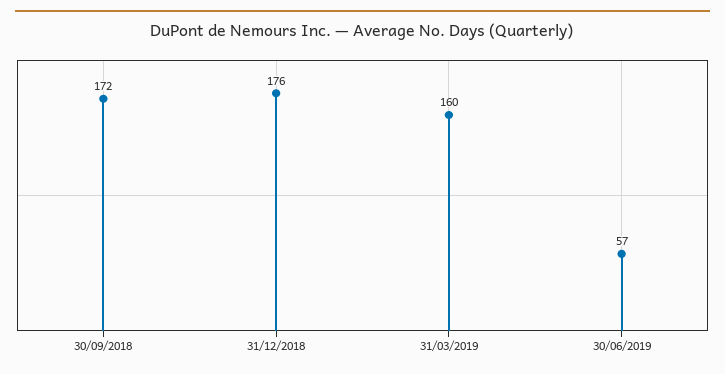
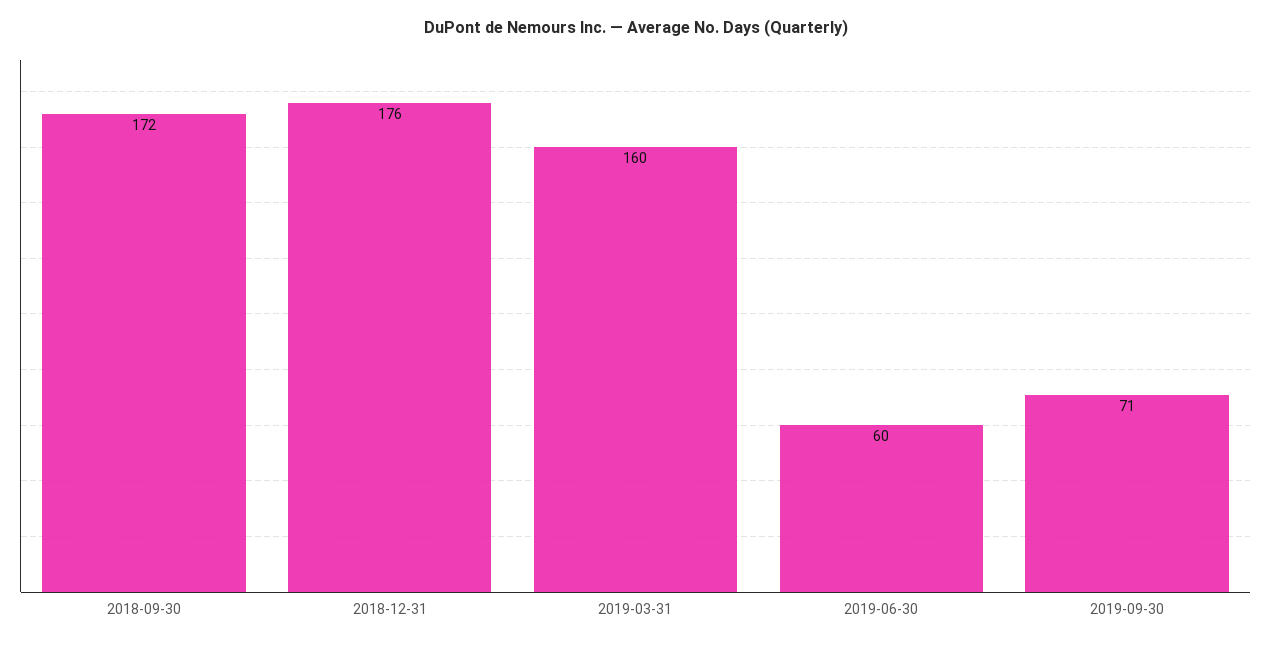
30/06/2019: 57 -> 60
2019-09-30: none -> 71

